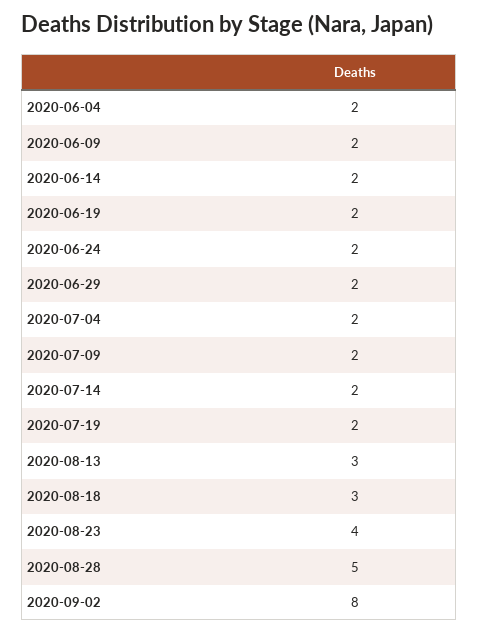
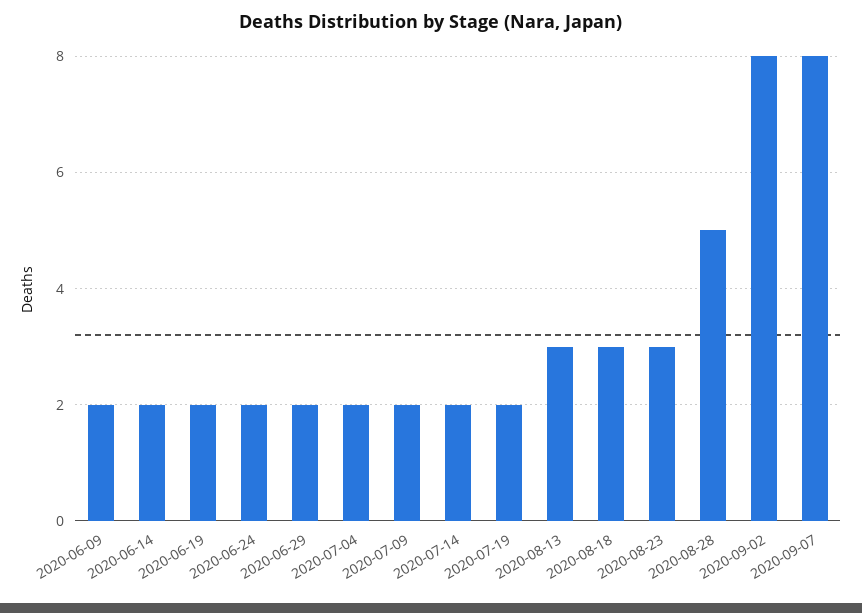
2020-06-04: 2 -> none
2020-08-23: 4 -> 3
2020-09-07: none -> 8

